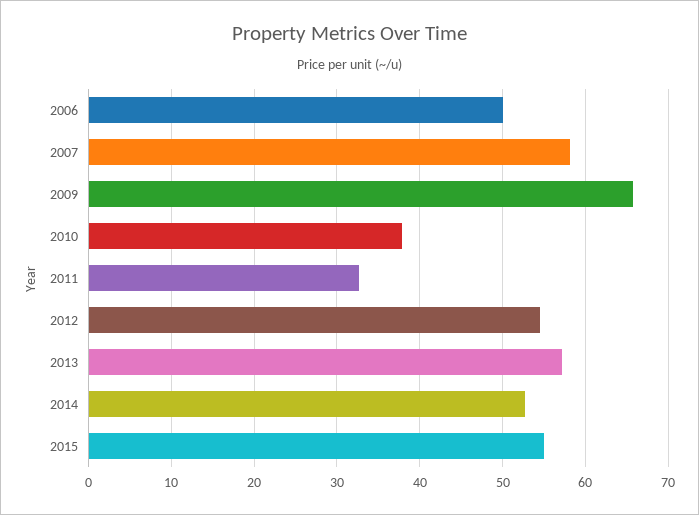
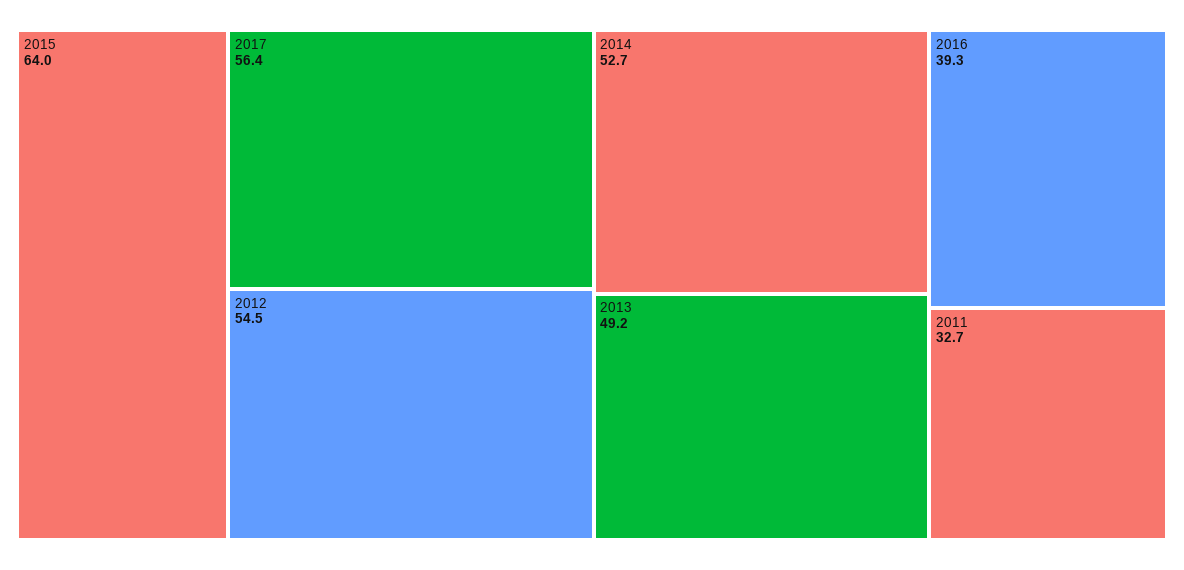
2006: 50 -> none
2007: 58 -> none
2009: 66 -> none
2010: 38 -> none
2013: 57 -> 49.2
2015: 55 -> 64
2017: none -> 56.4
2016: none -> 39.3

